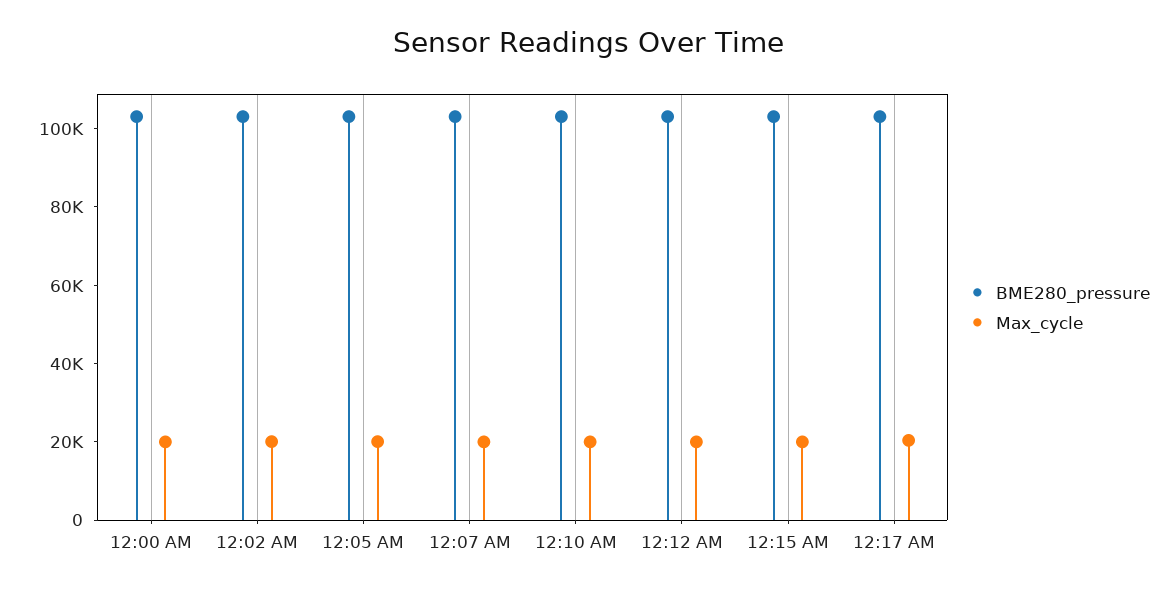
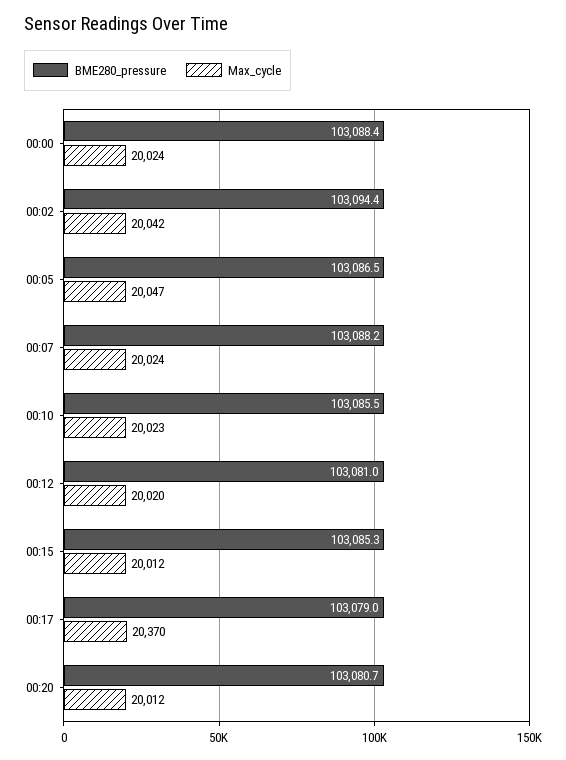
BME280_pressure, 00:20: none -> 103080.7
Max_cycle, 00:20: none -> 20012

